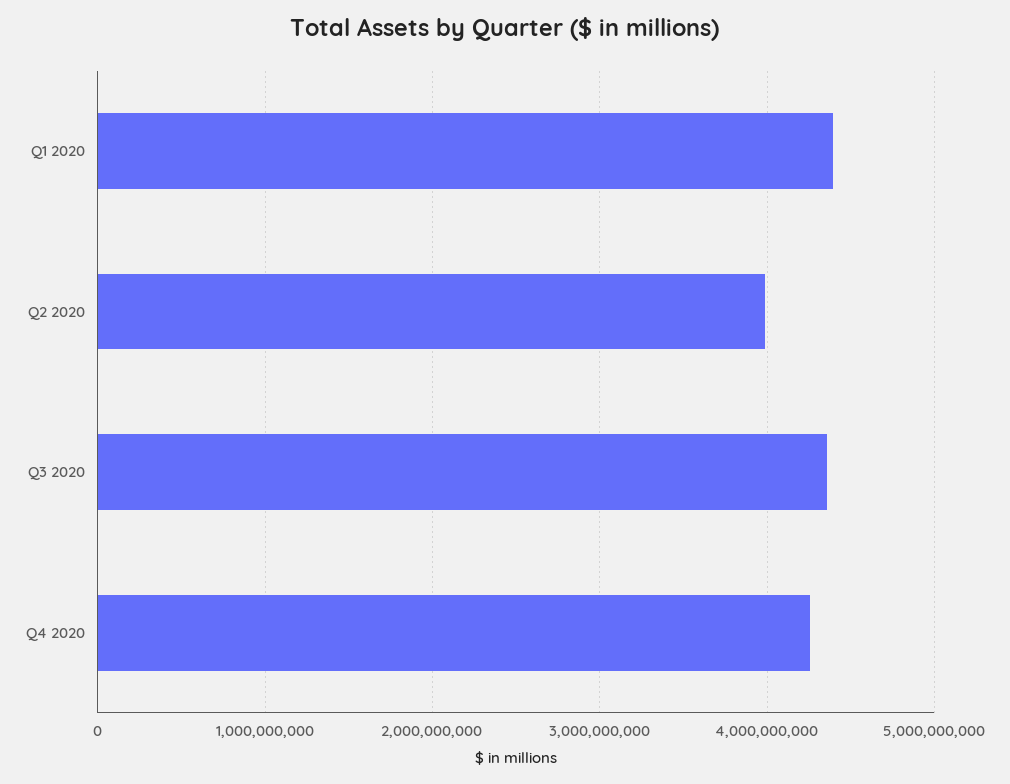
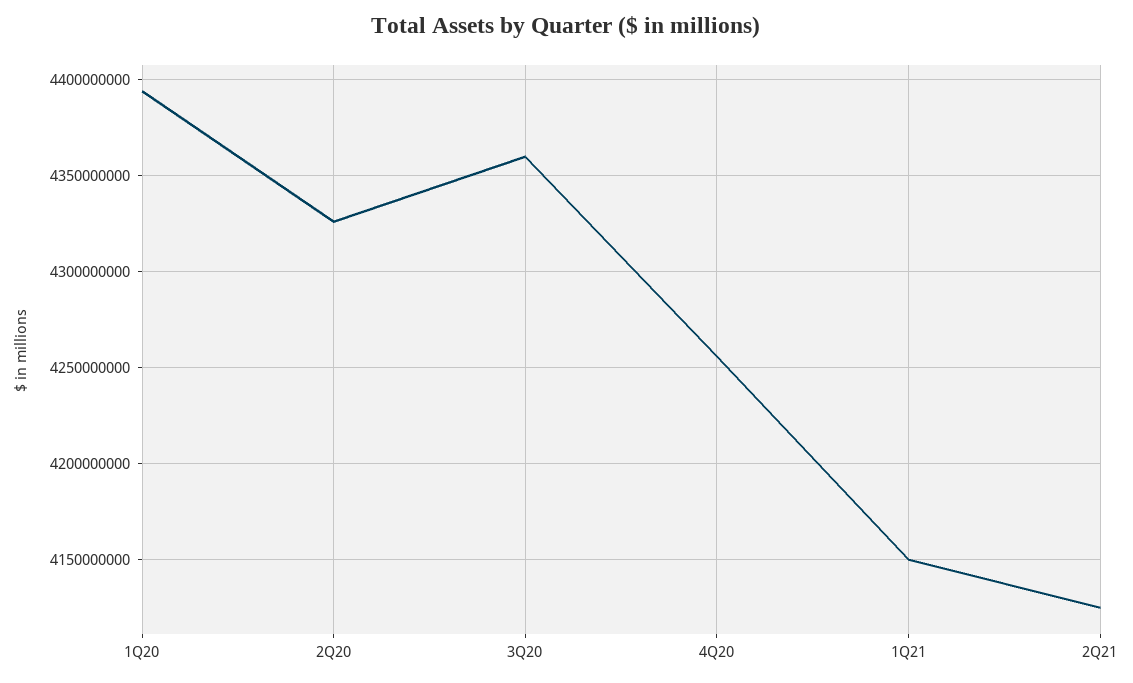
Q2 2020: 4000000000 -> 4325000000
1Q21: none -> 4150000000
2Q21: none -> 4125000000

